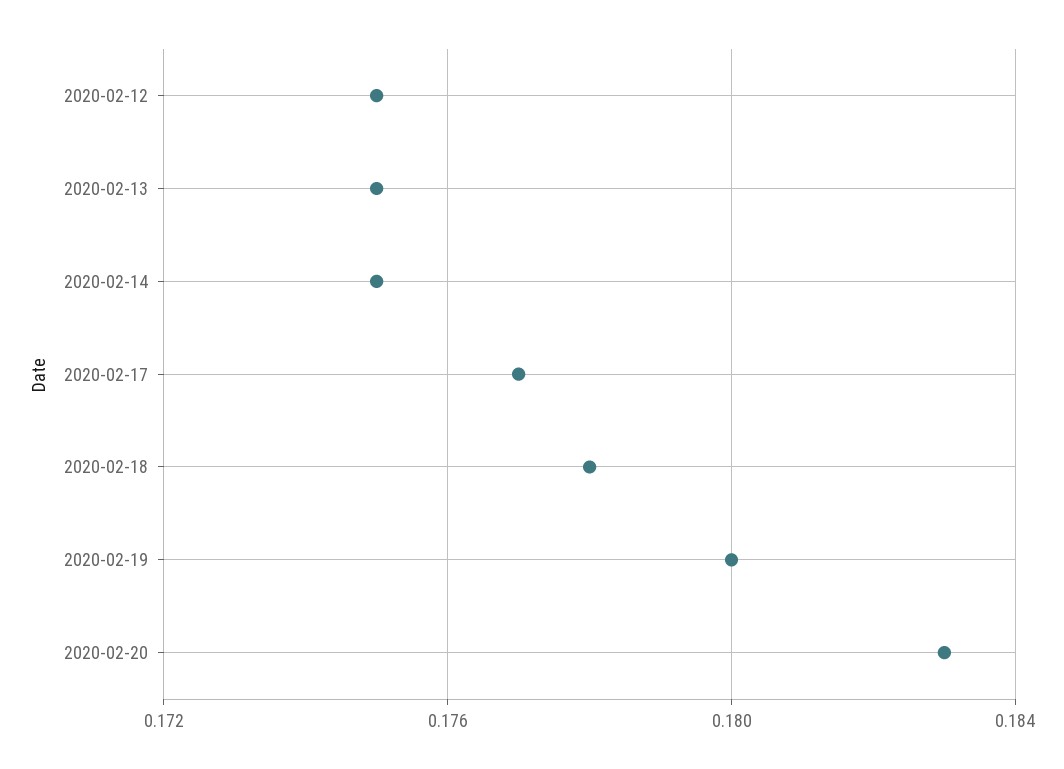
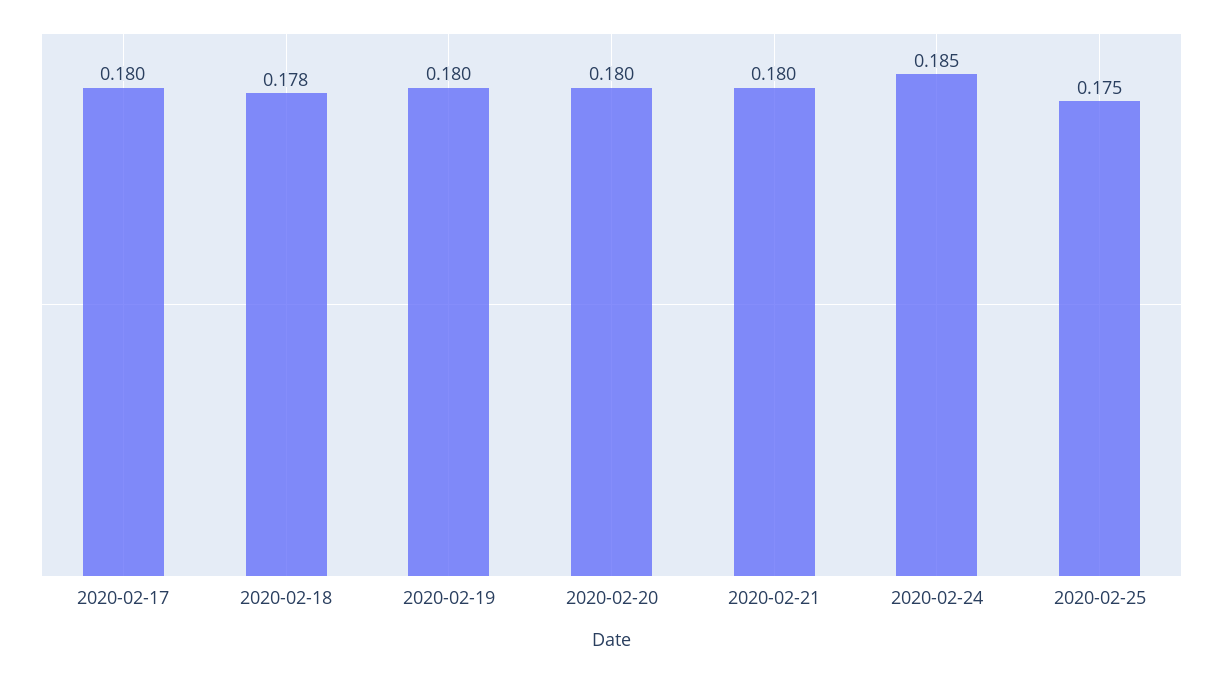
2020-02-12: 0.175 -> none
2020-02-13: 0.175 -> none
2020-02-14: 0.175 -> none
2020-02-17: 0.177 -> 0.18
2020-02-20: 0.183 -> 0.18
2020-02-21: none -> 0.18
2020-02-24: none -> 0.185
2020-02-25: none -> 0.175

